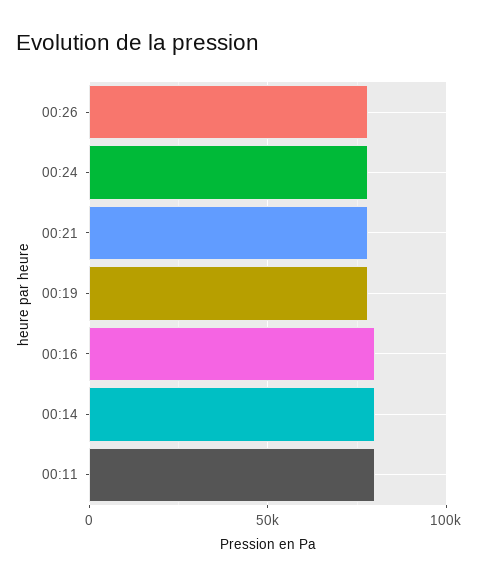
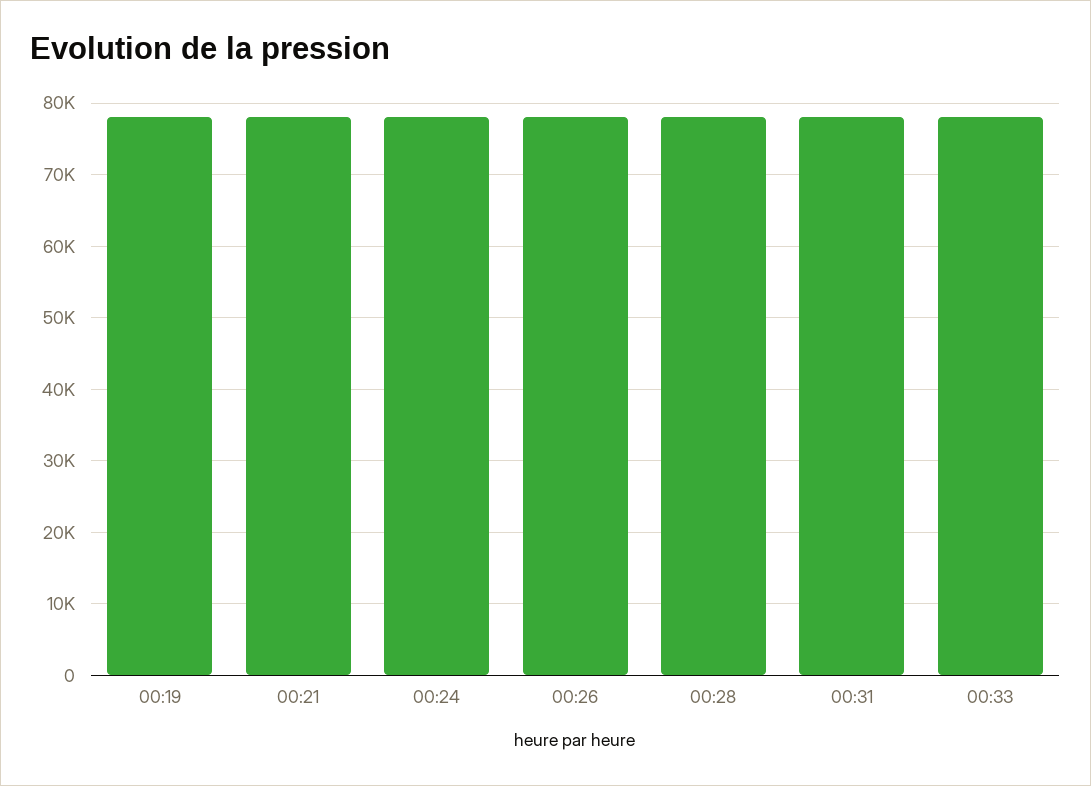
00:16: 80000 -> none
00:14: 80000 -> none
00:11: 80000 -> none
00:28: none -> 78000
00:31: none -> 78000
00:33: none -> 78000

